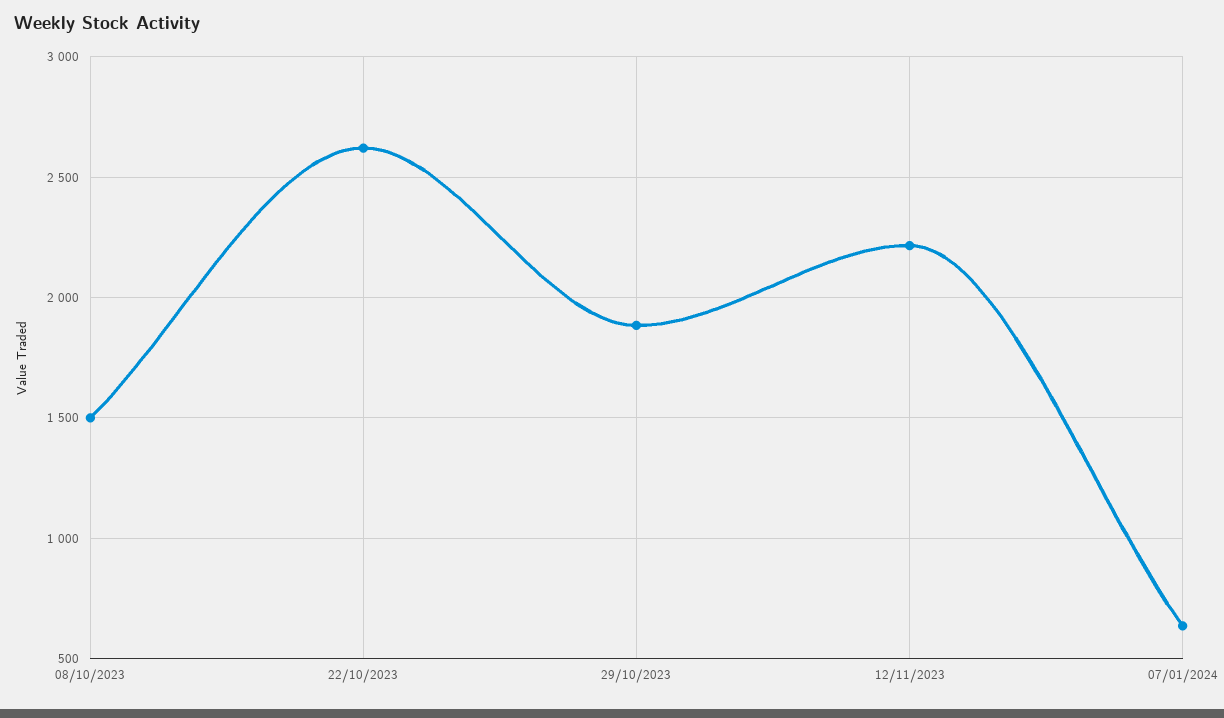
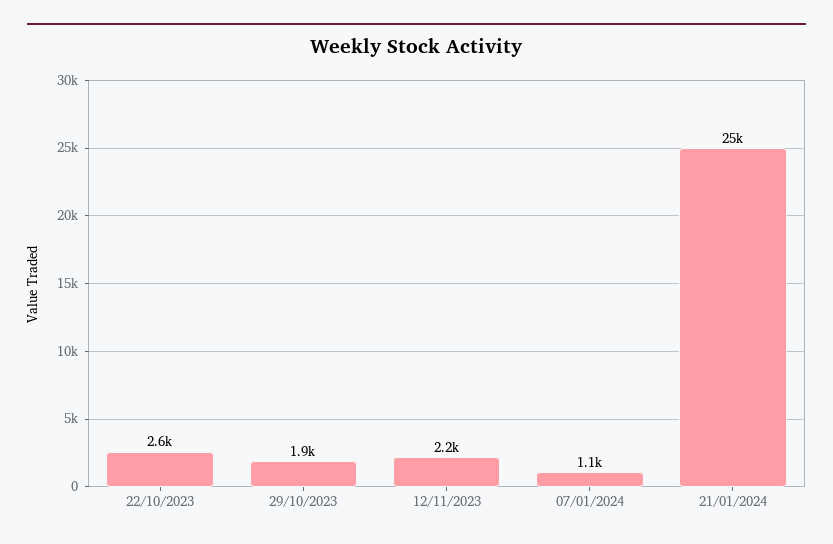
08/10/2023: 1500 -> none
07/01/2024: 650 -> 1100
21/01/2024: none -> 25000

